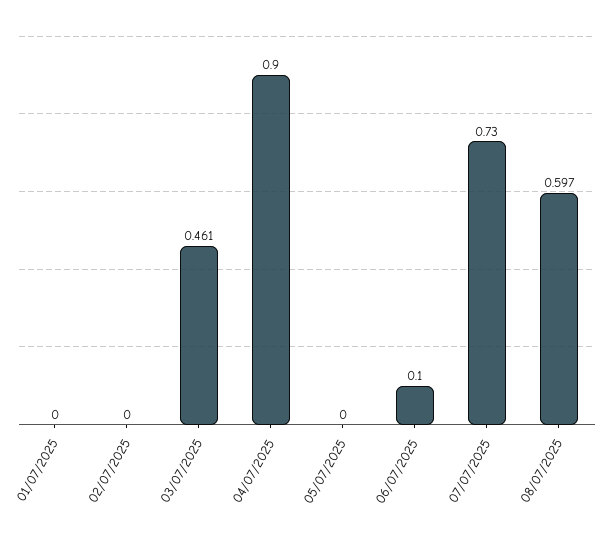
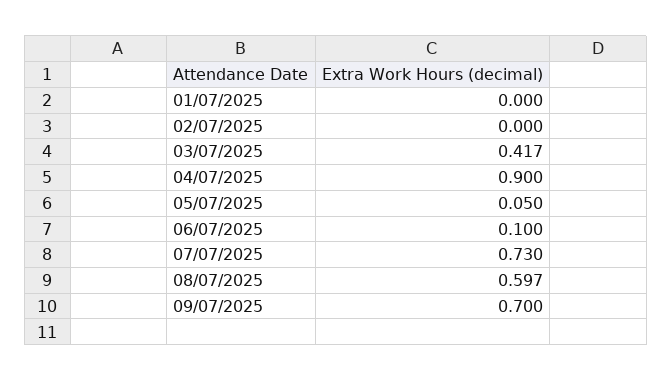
03/07/2025: 0.461 -> 0.417
05/07/2025: 0 -> 0.05
09/07/2025: none -> 0.7

